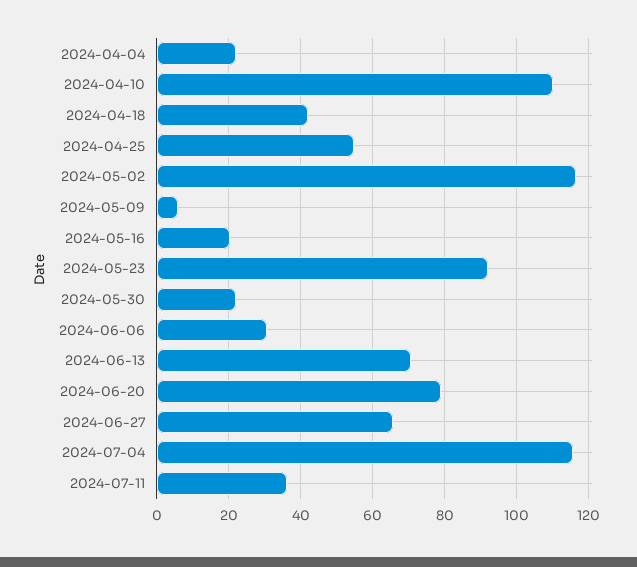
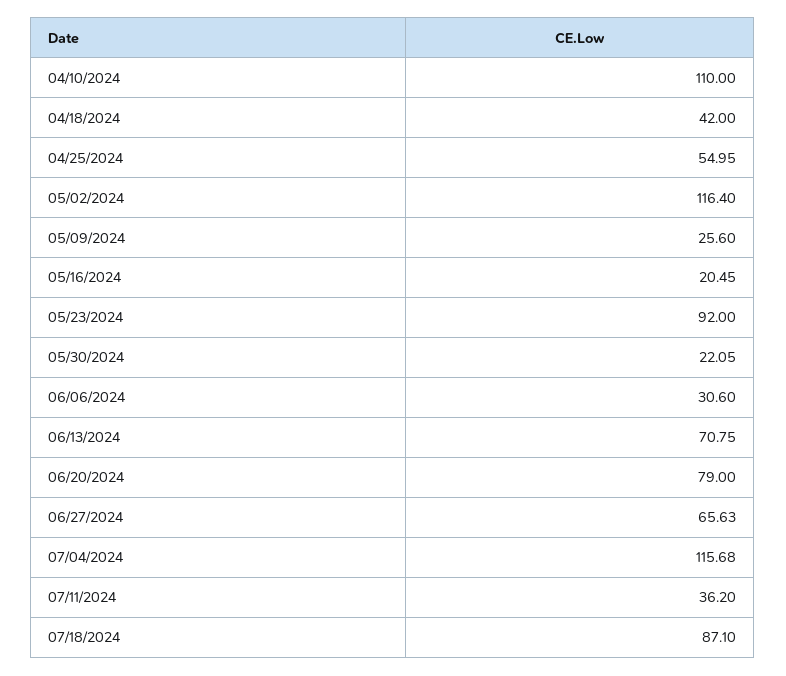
2024-04-04: 22 -> none
2024-05-09: 6 -> 25.6
07/18/2024: none -> 87.1

